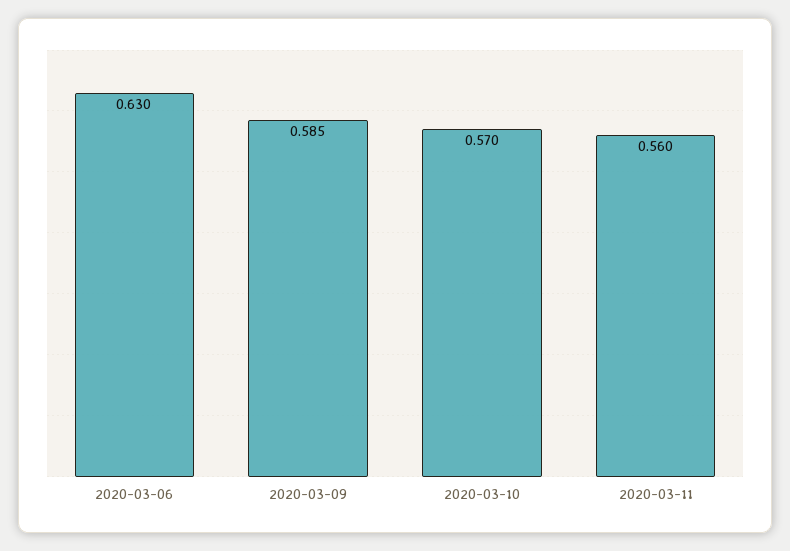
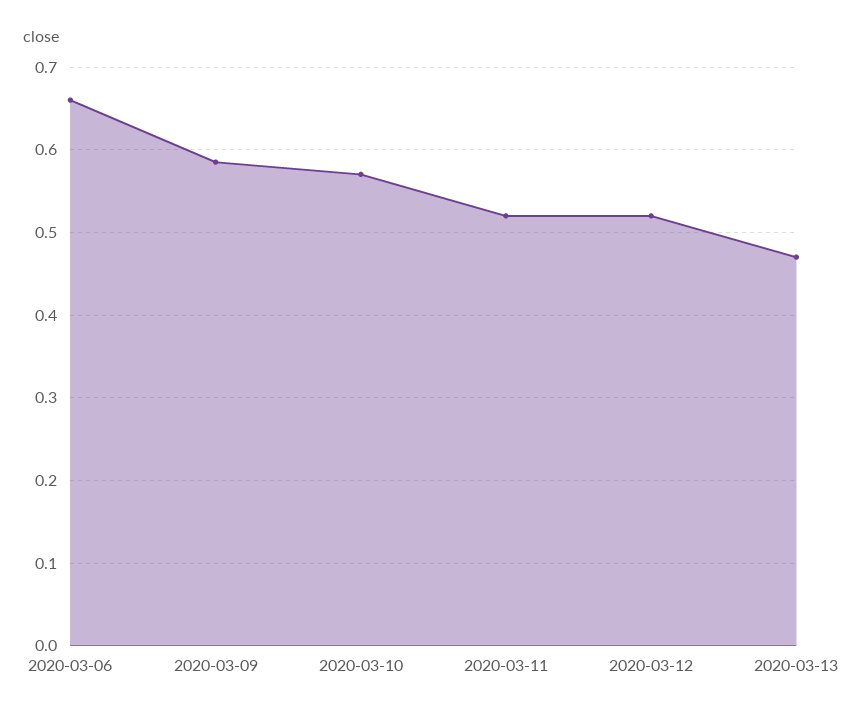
2020-03-06: 0.63 -> 0.66
2020-03-11: 0.56 -> 0.52
2020-03-12: none -> 0.52
2020-03-13: none -> 0.47

